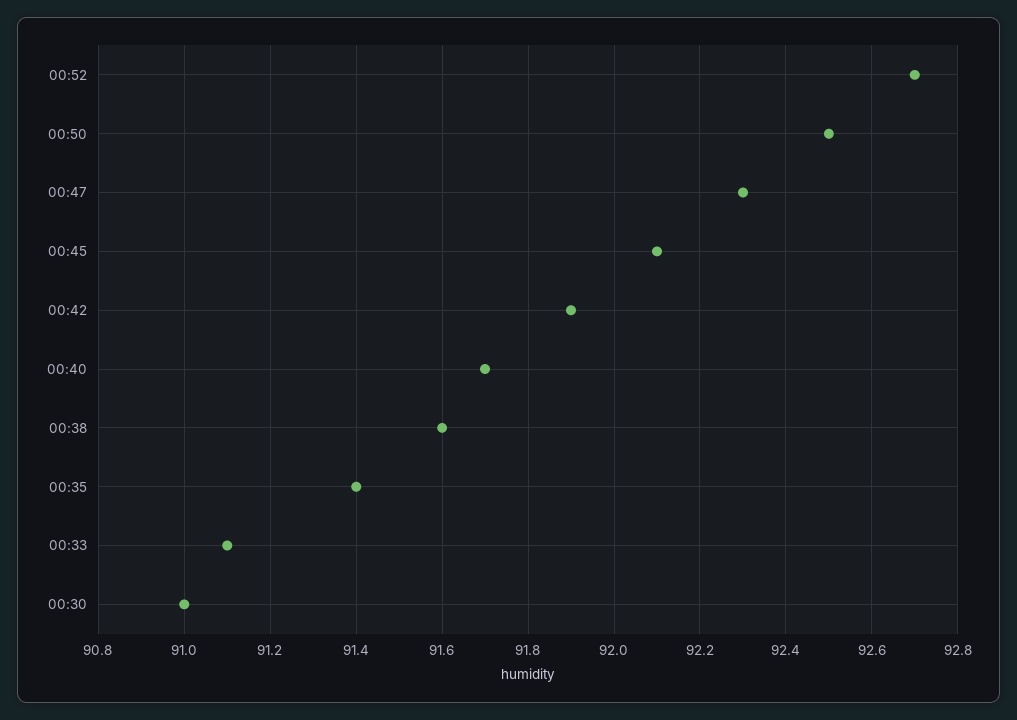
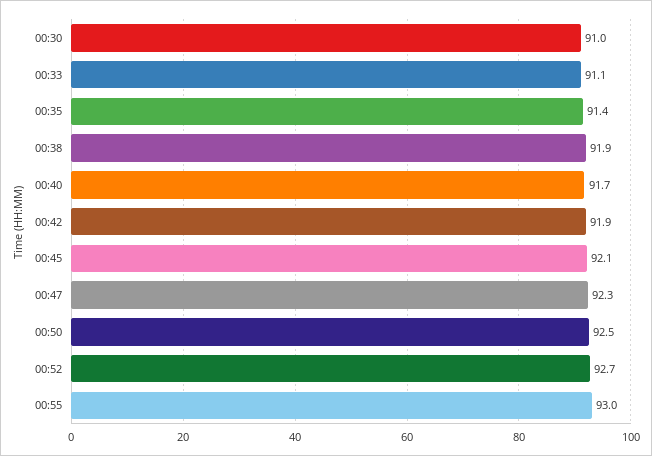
00:38: 91.6 -> 91.9
00:55: none -> 93

